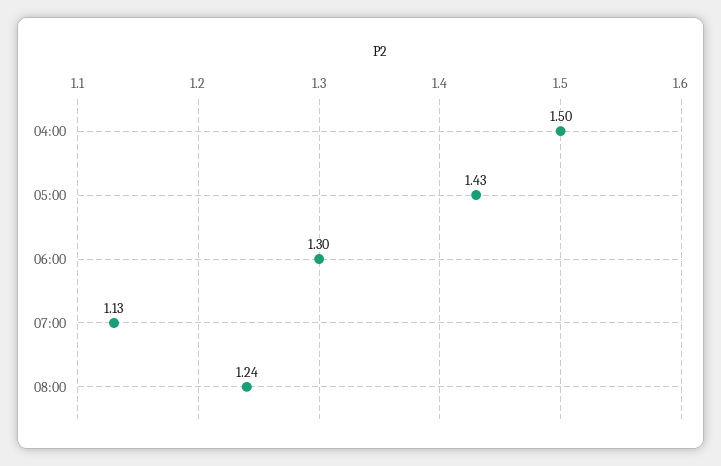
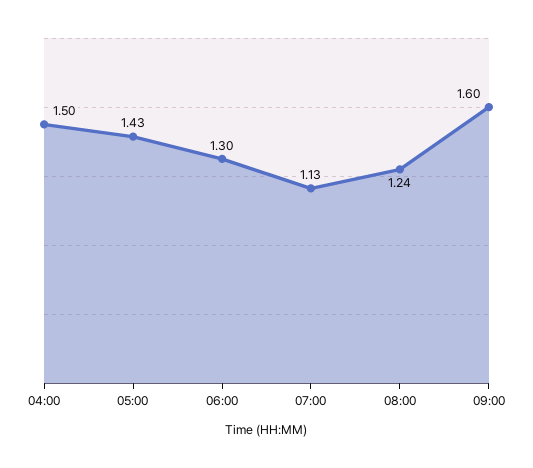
09:00: none -> 1.6

